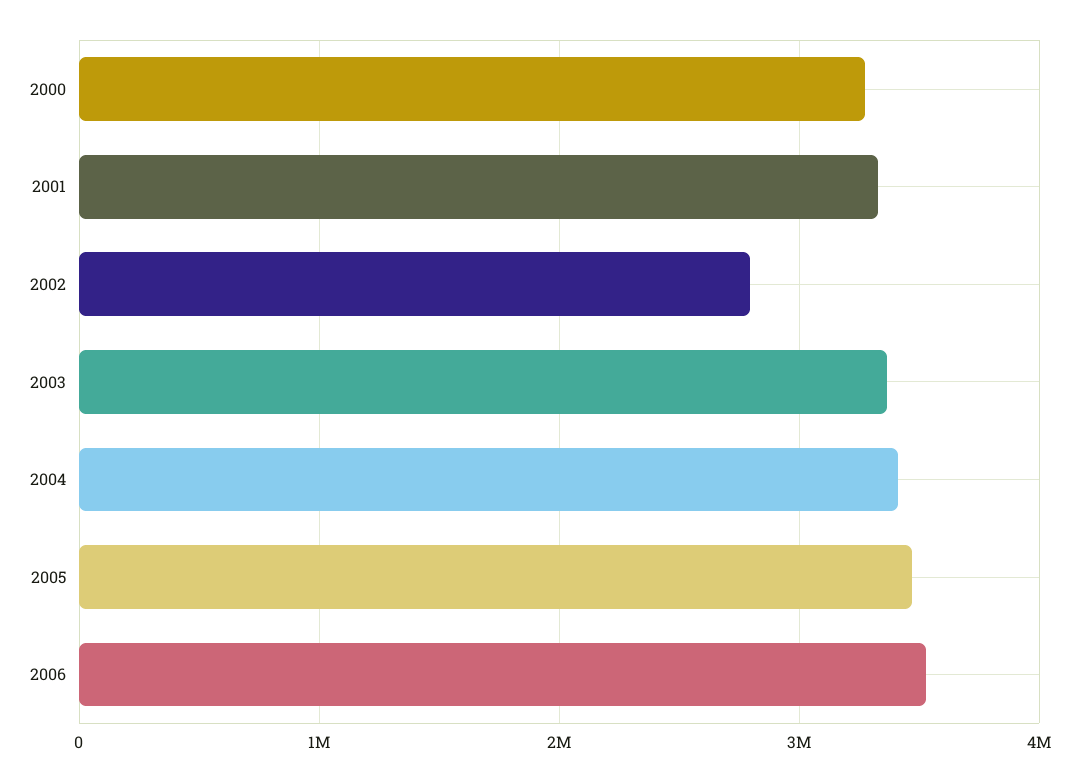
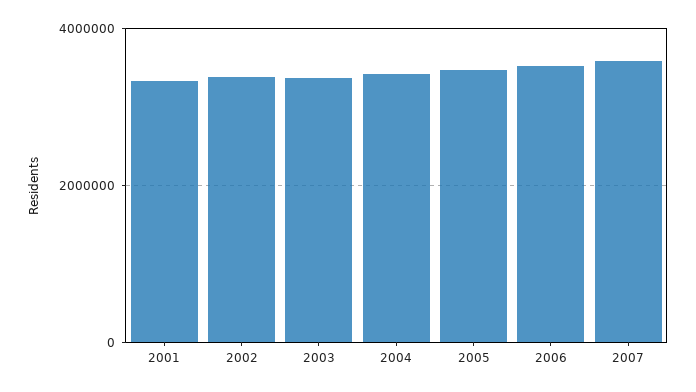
2000: 3300000 -> none
2002: 2800000 -> 3400000
2007: none -> 3600000

